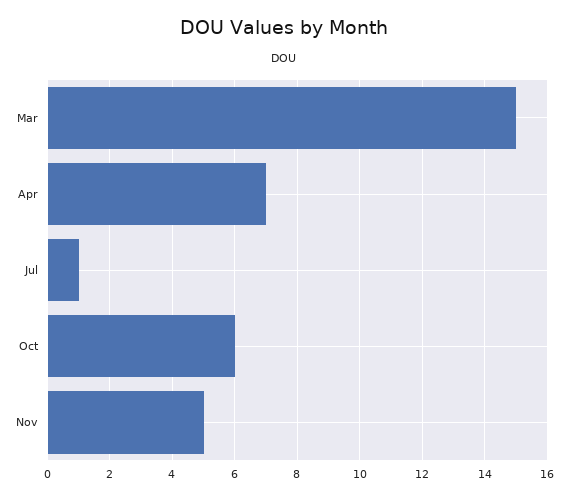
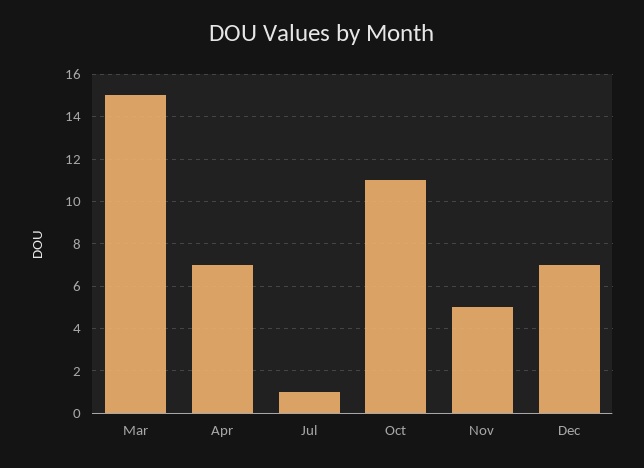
Oct: 6 -> 11
Dec: none -> 7

